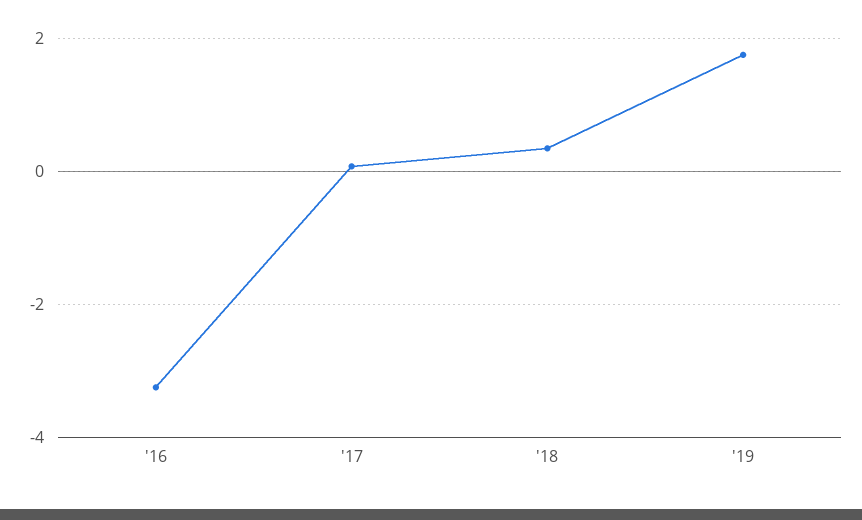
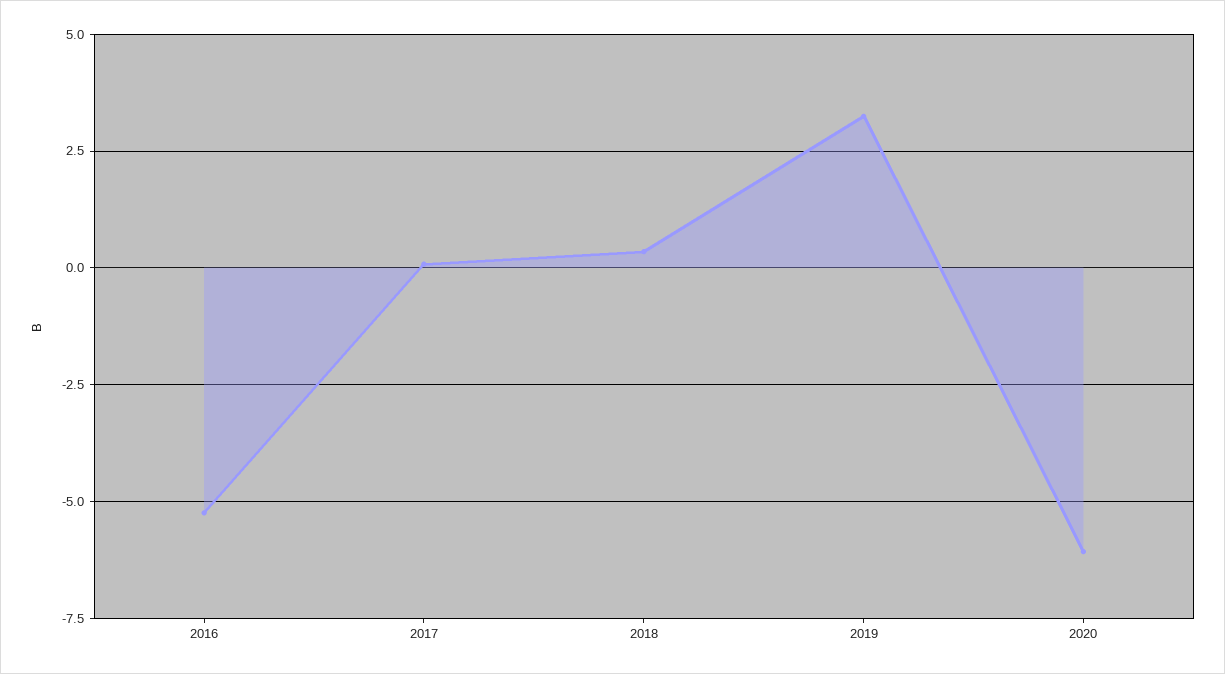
'16: -3.2 -> -5.25
'19: 1.8 -> 3.25
2020: none -> -6

